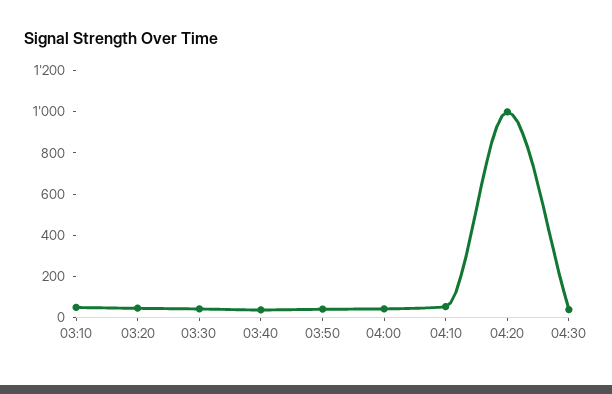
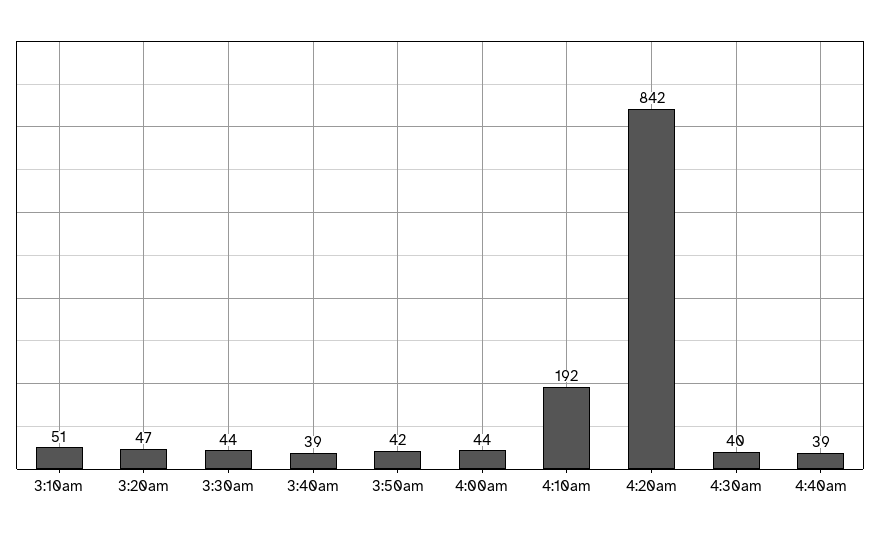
04:10: 50 -> 192
04:20: 1000 -> 842
4:40am: none -> 39

